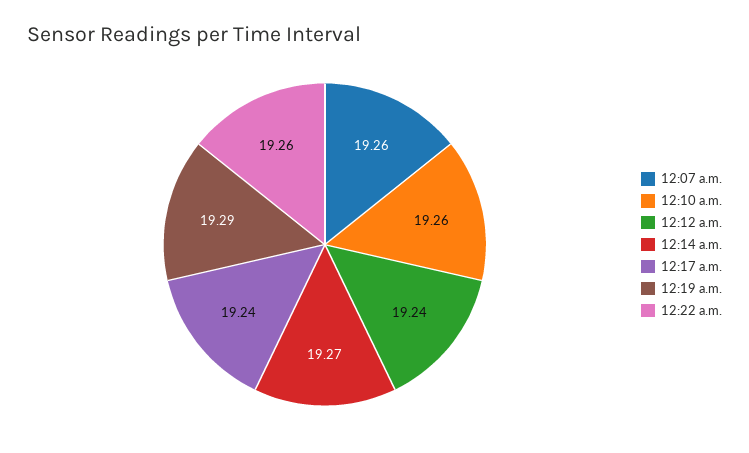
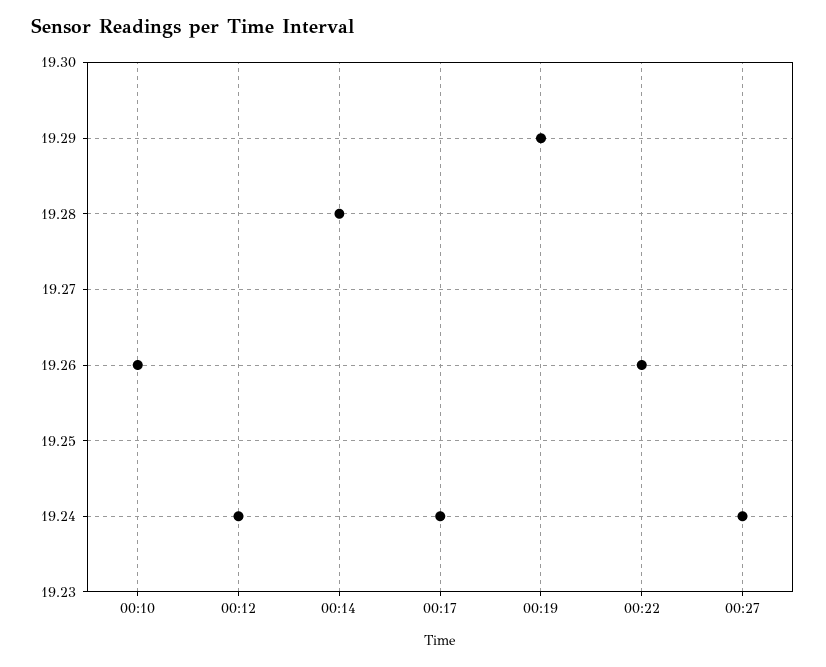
12:07 a.m.: 19.26 -> none
12:14 a.m.: 19.27 -> 19.28
00:27: none -> 19.24

